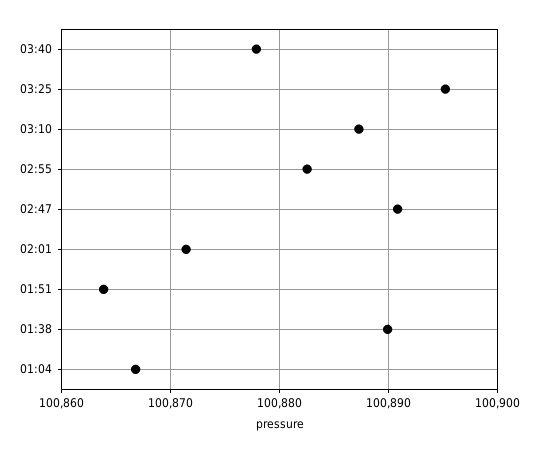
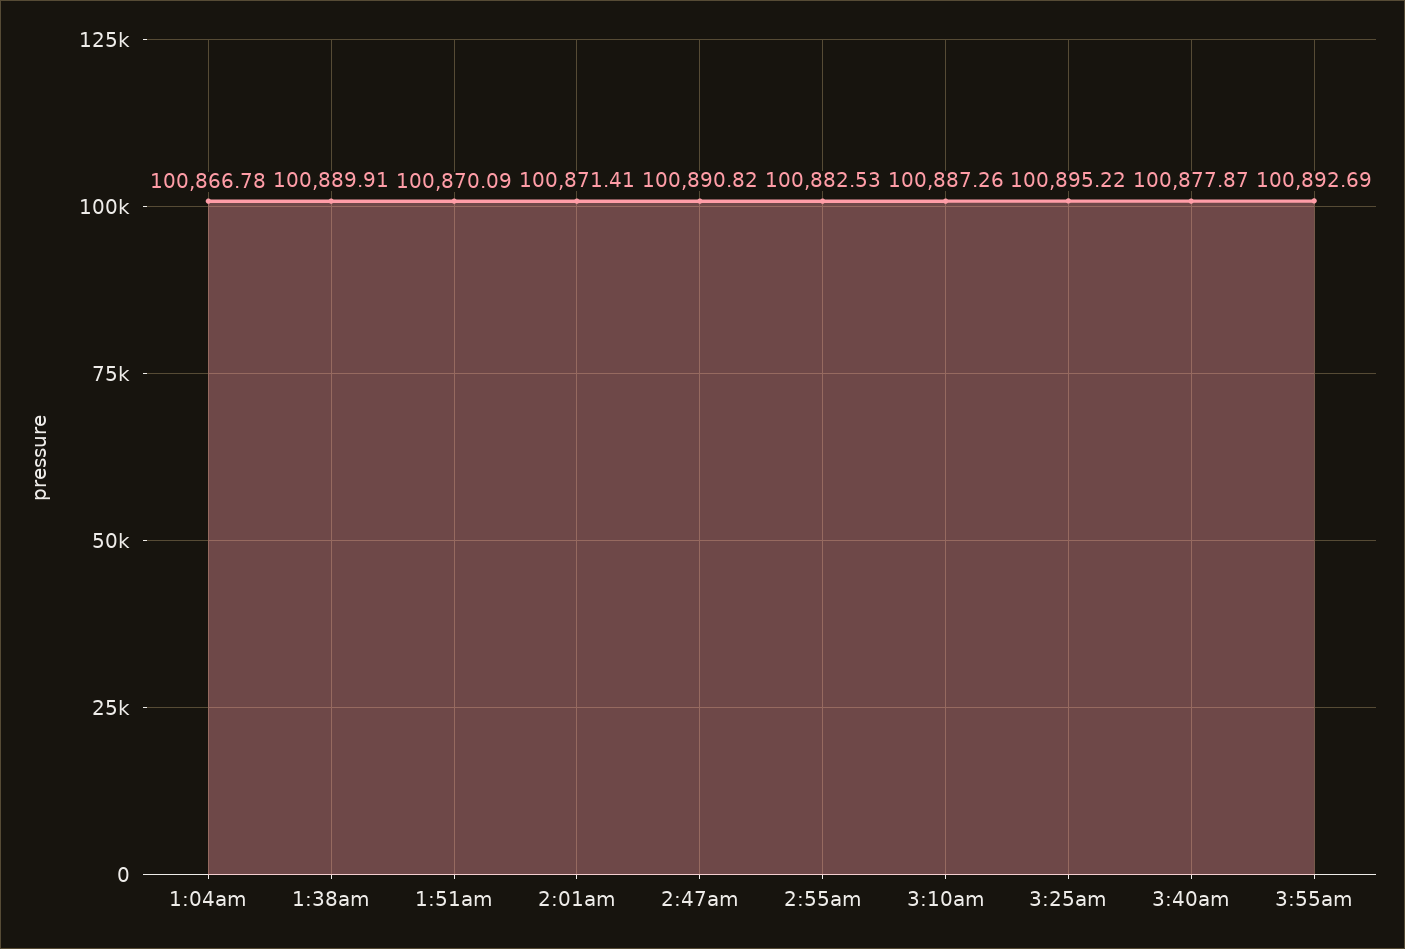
01:51: 100864 -> 100870.09
3:55am: none -> 100892.69

